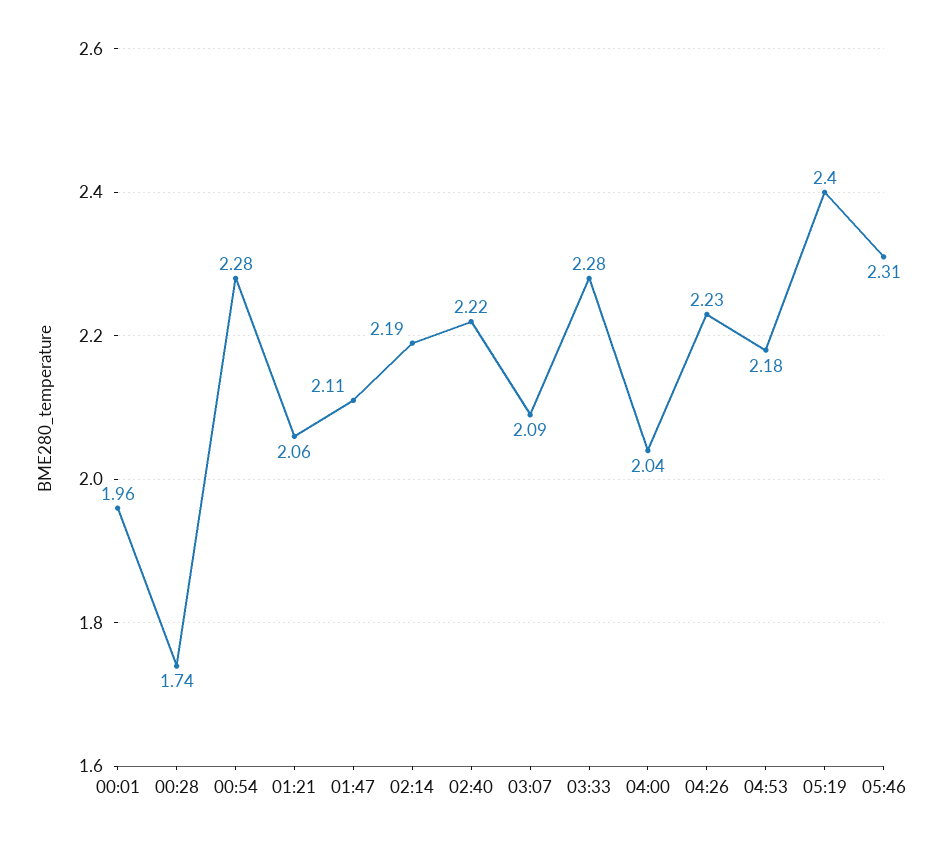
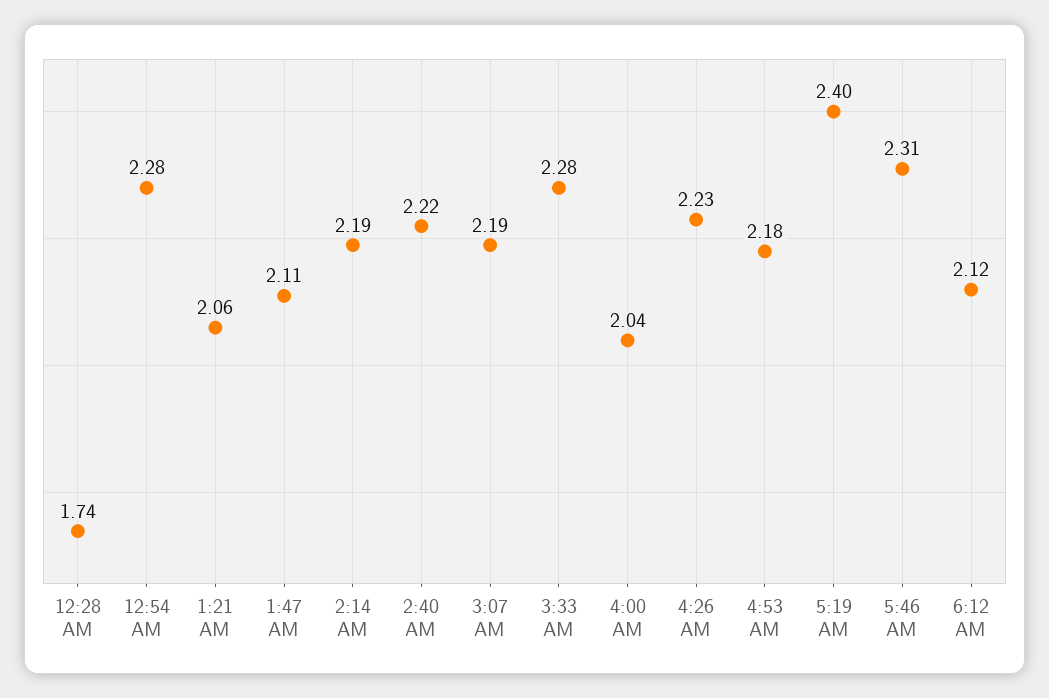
00:01: 1.96 -> none
03:07: 2.09 -> 2.19
6:12 AM: none -> 2.12

